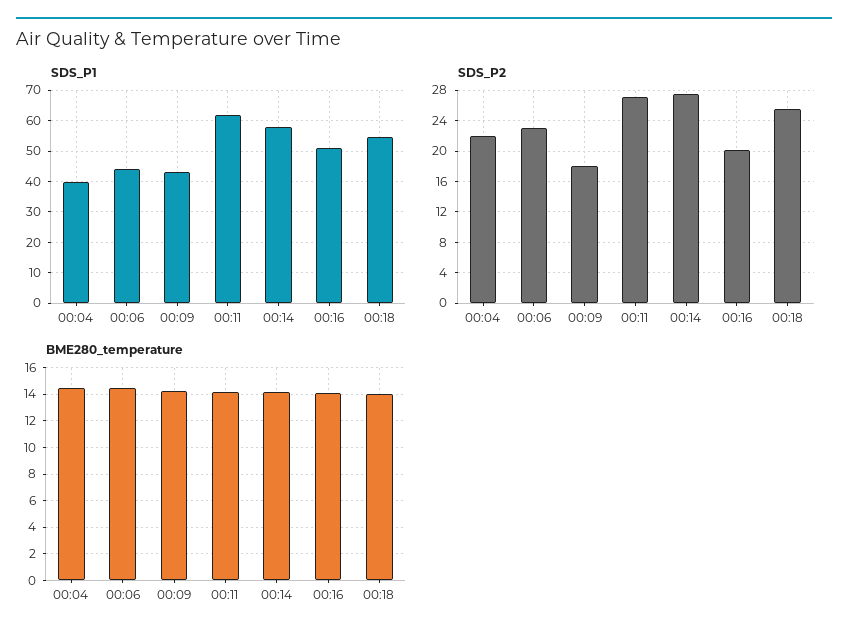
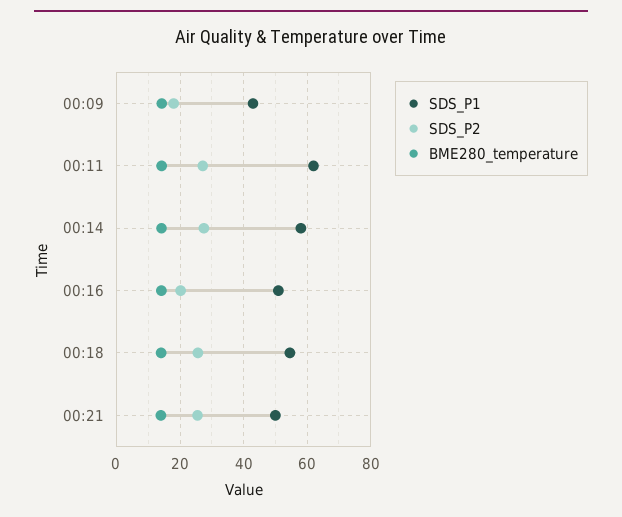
SDS_P1, 00:04: 40 -> none
SDS_P1, 00:06: 44 -> none
SDS_P2, 00:04: 22 -> none
SDS_P2, 00:06: 23 -> none
BME280_temperature, 00:04: 14.5 -> none
BME280_temperature, 00:06: 14.5 -> none
SDS_P1, 00:21: none -> 50
SDS_P2, 00:21: none -> 26
BME280_temperature, 00:21: none -> 14

